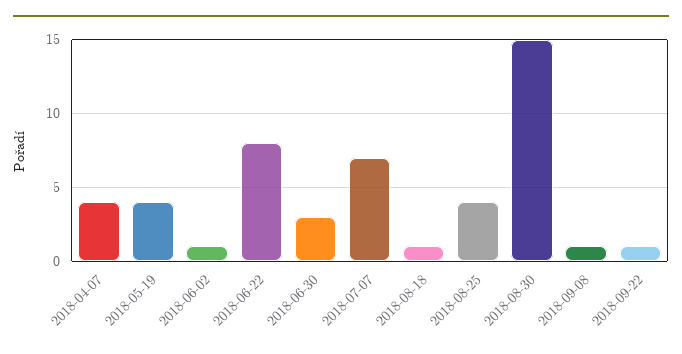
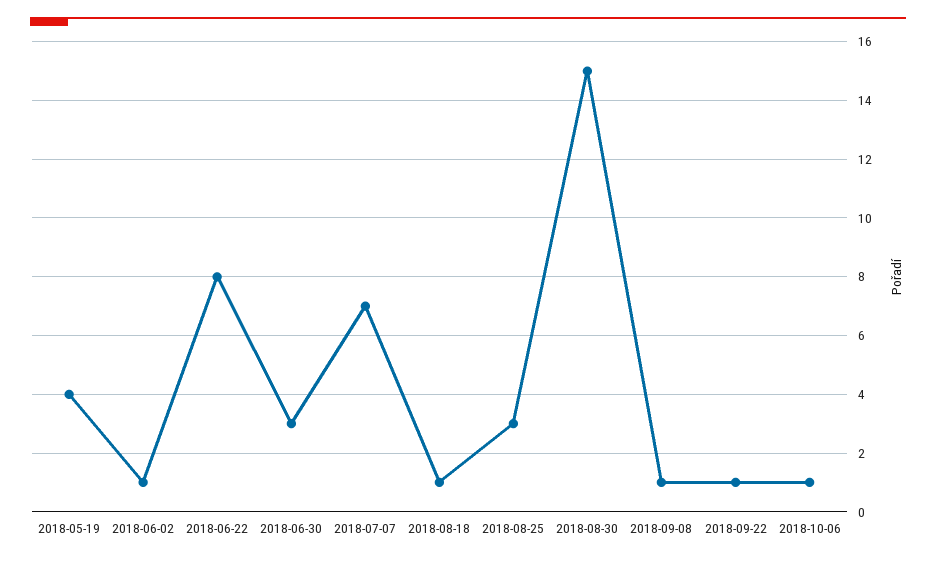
2018-04-07: 4 -> none
2018-08-25: 4 -> 3
2018-10-06: none -> 1

